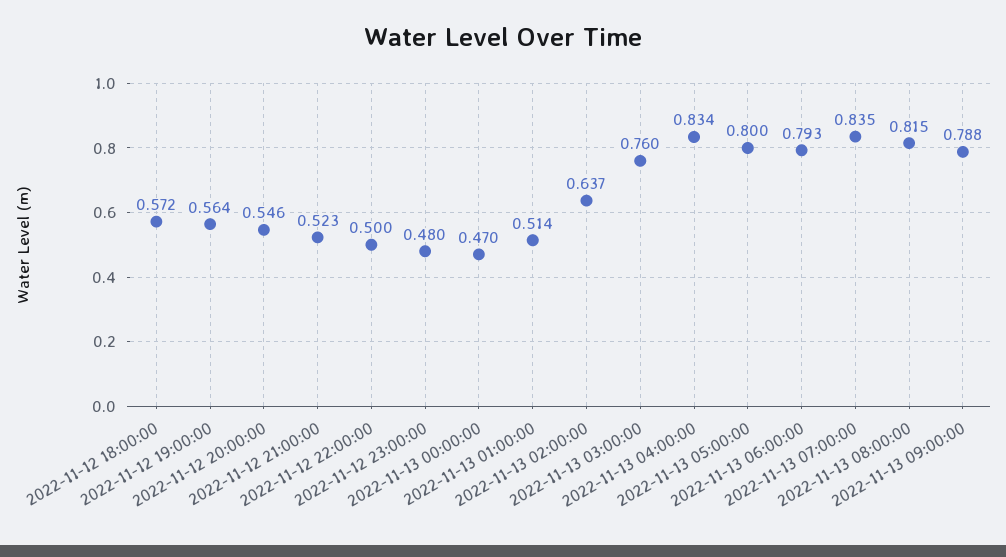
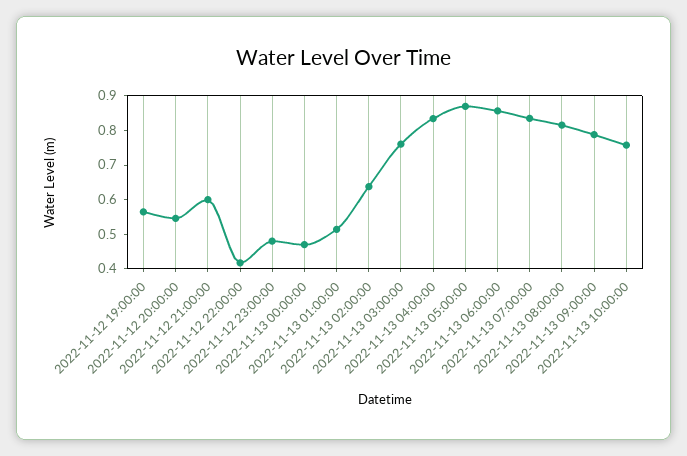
2022-11-12 18:00:00: 0.572 -> none
2022-11-12 21:00:00: 0.523 -> 0.6
2022-11-12 22:00:00: 0.5 -> 0.425
2022-11-13 05:00:00: 0.8 -> 0.875
2022-11-13 06:00:00: 0.793 -> 0.85
2022-11-13 10:00:00: none -> 0.75

